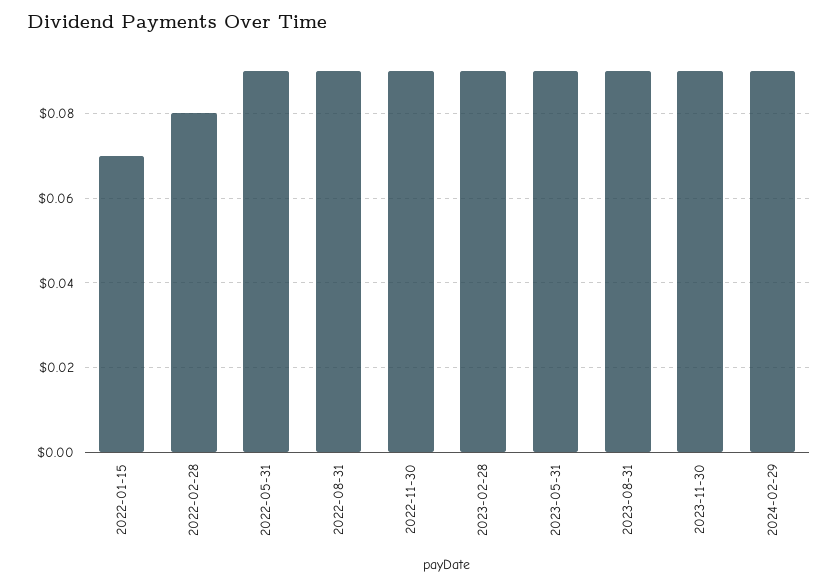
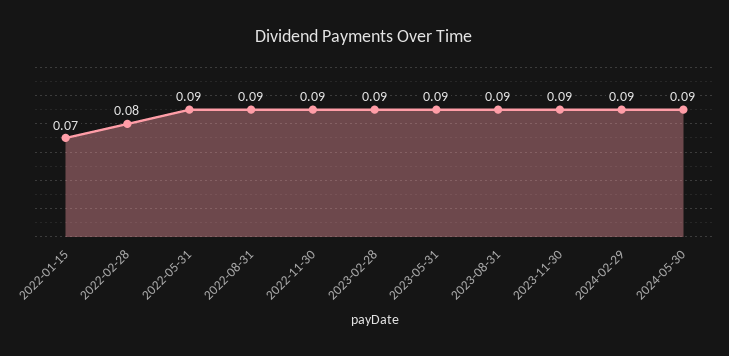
2024-05-30: none -> 0.09

